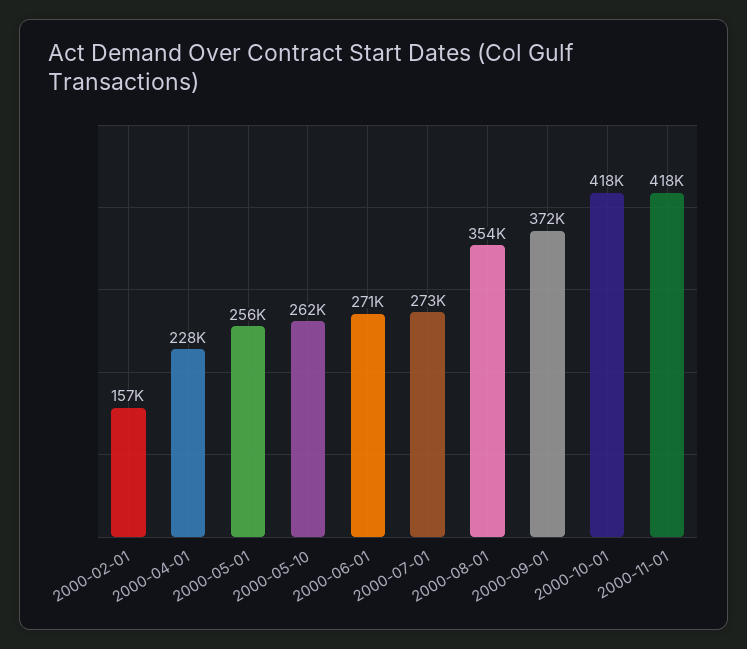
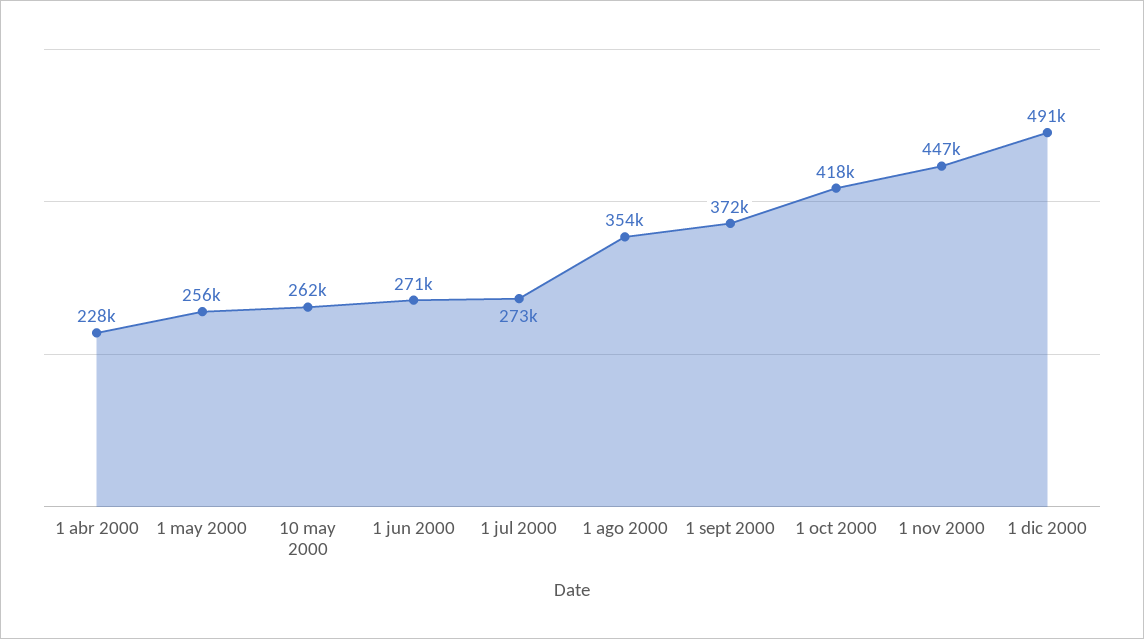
2000-02-01: 157000 -> none
2000-11-01: 418000 -> 447000
1 dic 2000: none -> 491000

